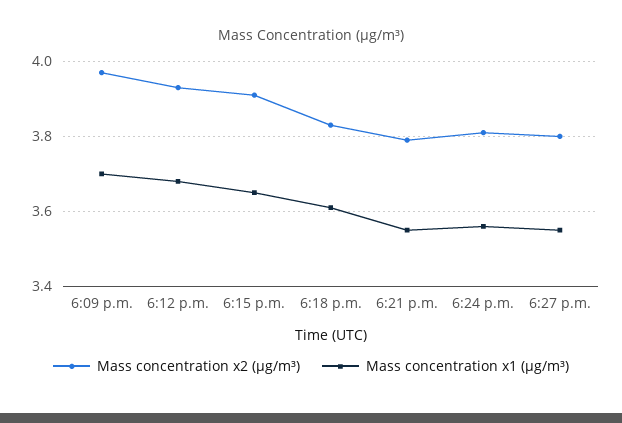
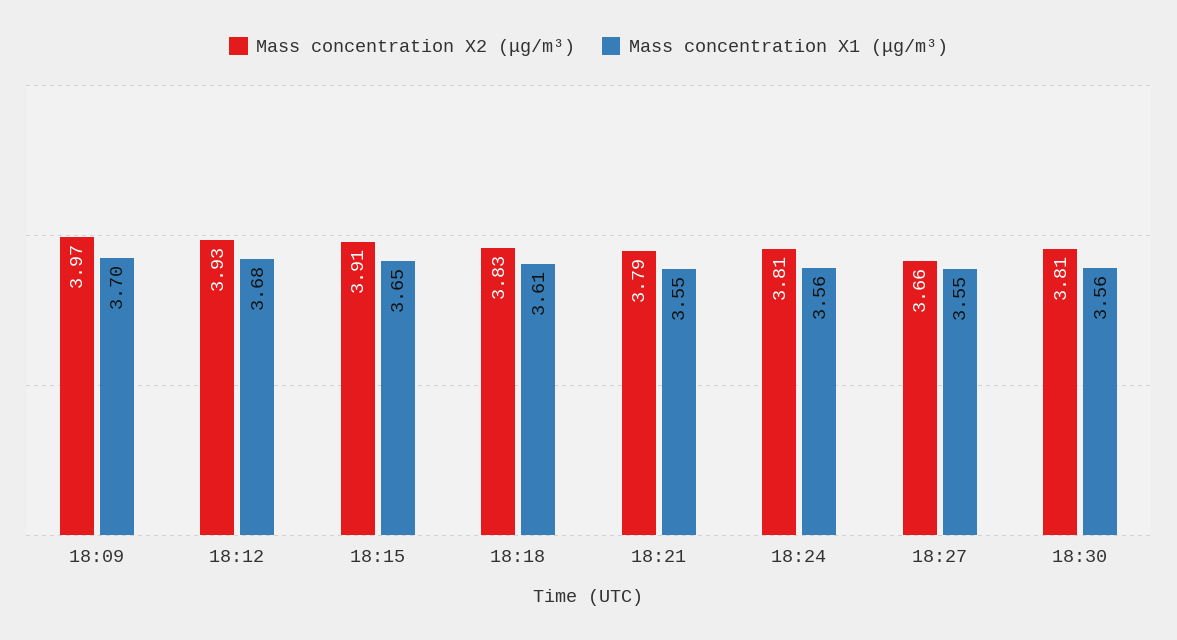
Mass concentration x2 (μg/m³), 6:27 p.m.: 3.8 -> 3.66
Mass concentration x2 (μg/m³), 18:30: none -> 3.81
Mass concentration x1 (μg/m³), 18:30: none -> 3.56

